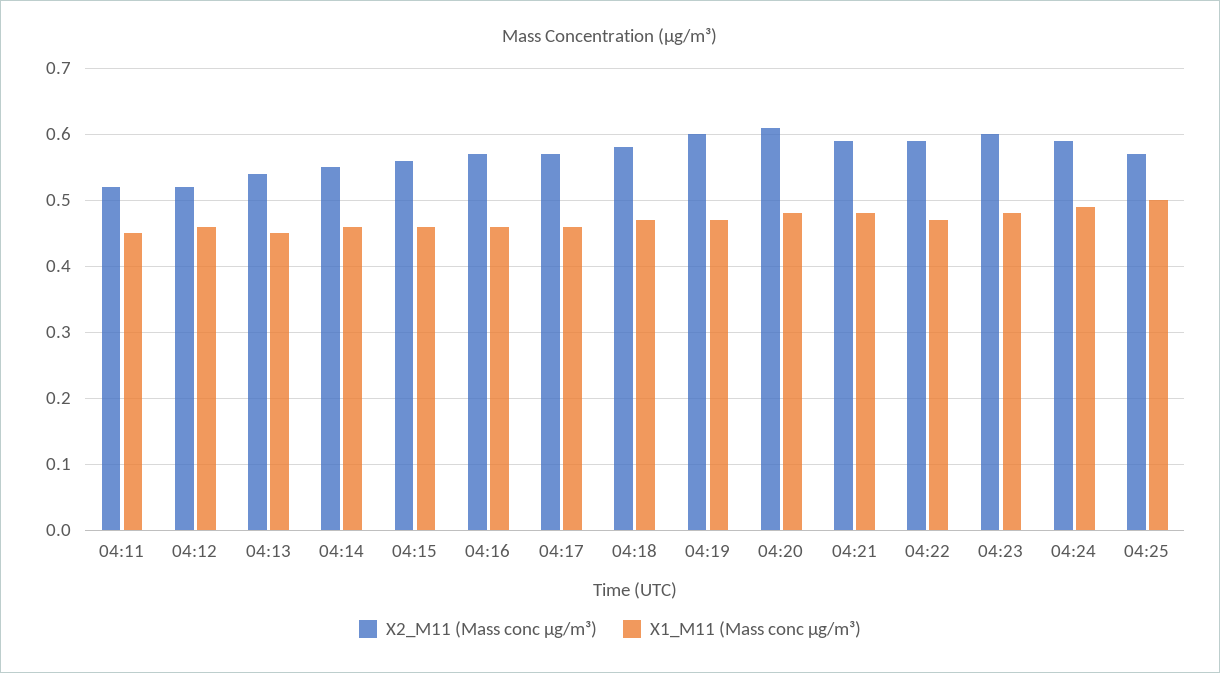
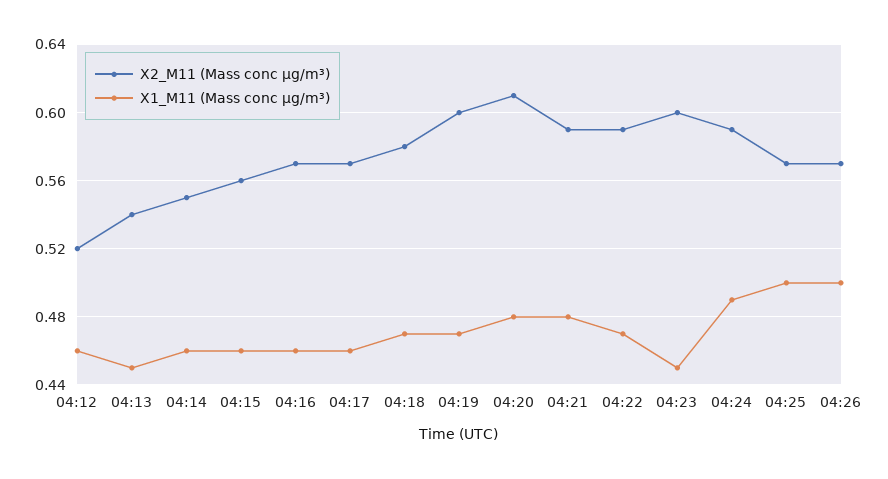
X2_M11 (Mass conc μg/m³), 04:11: 0.52 -> none
X1_M11 (Mass conc μg/m³), 04:11: 0.45 -> none
X1_M11 (Mass conc μg/m³), 04:23: 0.48 -> 0.45
X2_M11 (Mass conc μg/m³), 04:26: none -> 0.57
X1_M11 (Mass conc μg/m³), 04:26: none -> 0.5

